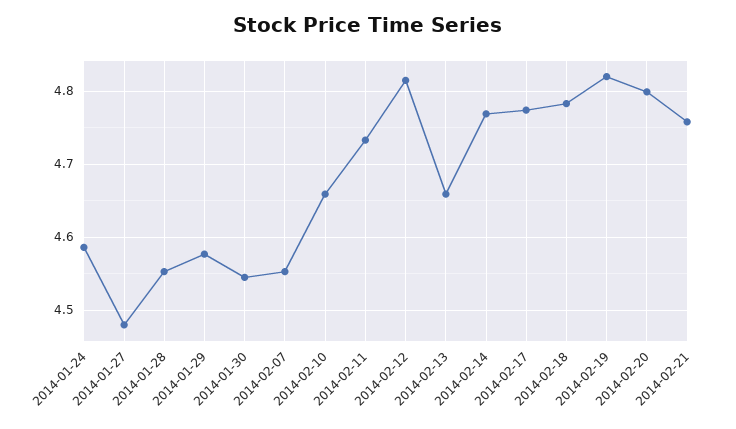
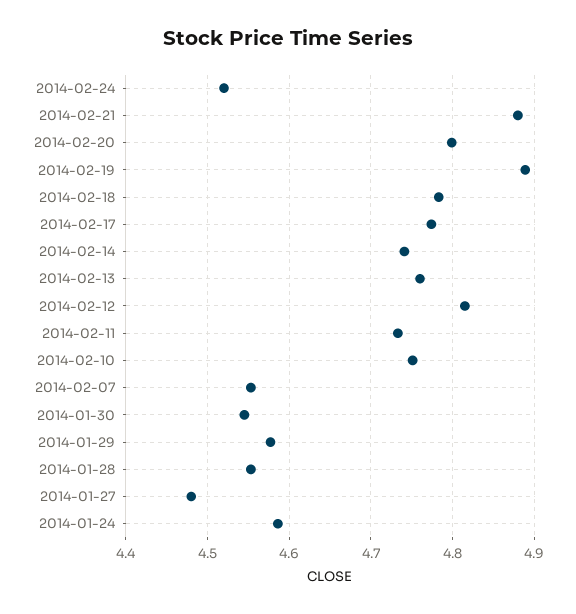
2014-02-10: 4.66 -> 4.75
2014-02-13: 4.66 -> 4.76
2014-02-14: 4.77 -> 4.74
2014-02-19: 4.82 -> 4.89
2014-02-21: 4.76 -> 4.88
2014-02-24: none -> 4.52

